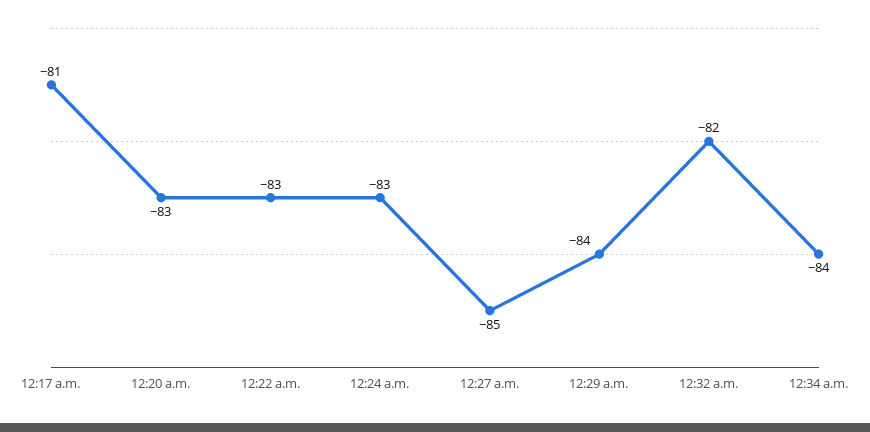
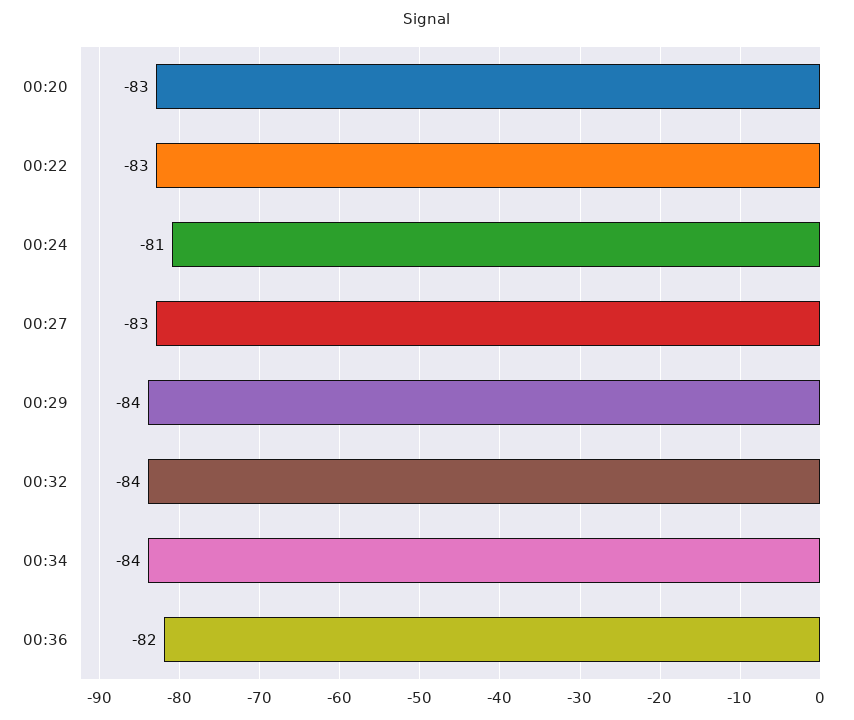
12:17 a.m.: -81 -> none
12:24 a.m.: -83 -> -81
12:27 a.m.: -85 -> -83
12:32 a.m.: -82 -> -84
00:36: none -> -82

